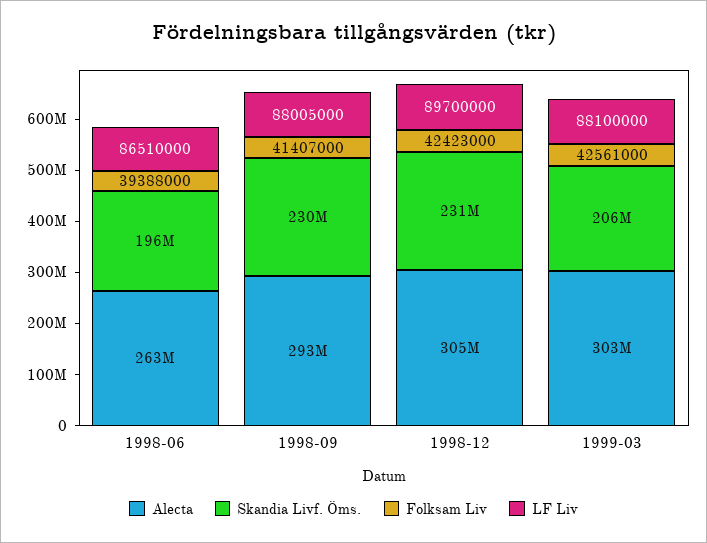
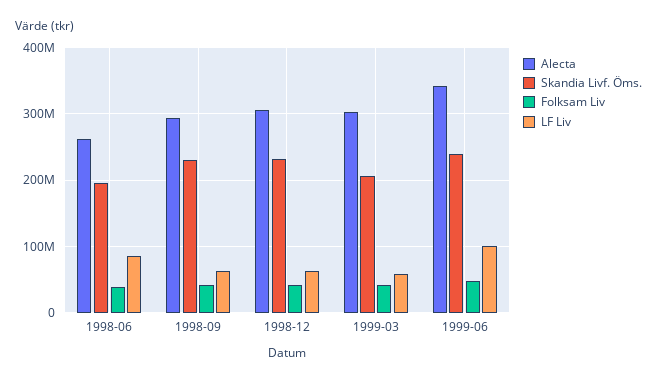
LF Liv, 1998-09: 88005000 -> 60000000
LF Liv, 1998-12: 89700000 -> 60000000
LF Liv, 1999-03: 88100000 -> 60000000
Alecta, 1999-06: none -> 340000000
Skandia Livf. Öms., 1999-06: none -> 240000000
Folksam Liv, 1999-06: none -> 50000000
LF Liv, 1999-06: none -> 100000000

